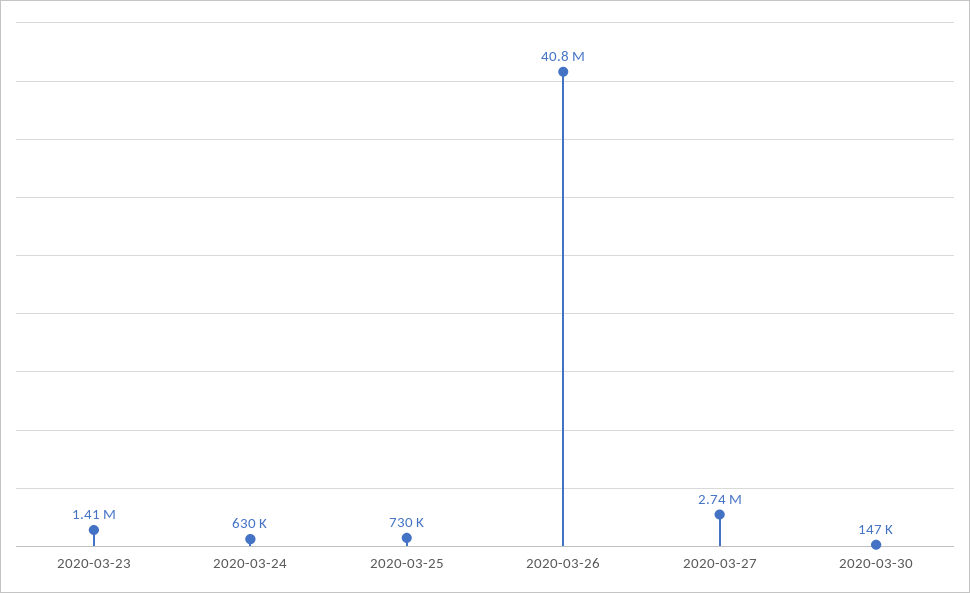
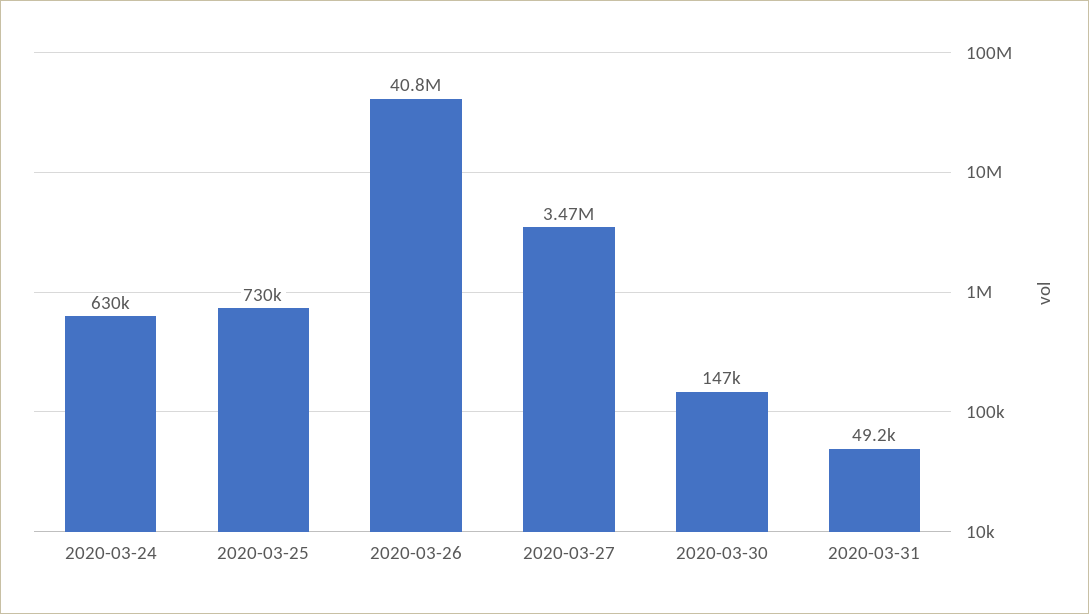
2020-03-23: 1410000 -> none
2020-03-27: 2740000 -> 3470000
2020-03-31: none -> 49200

